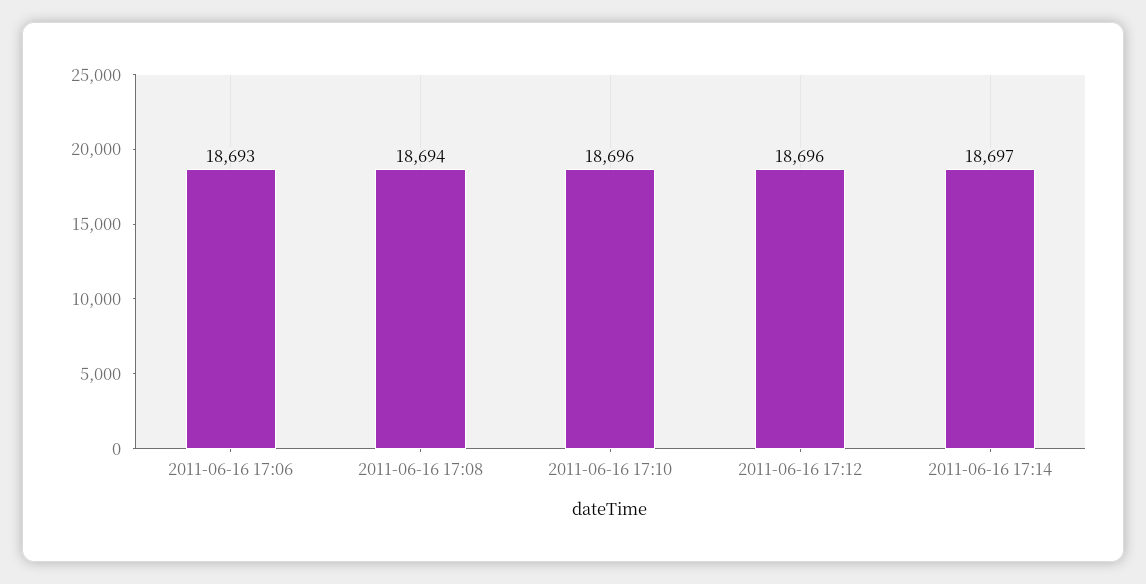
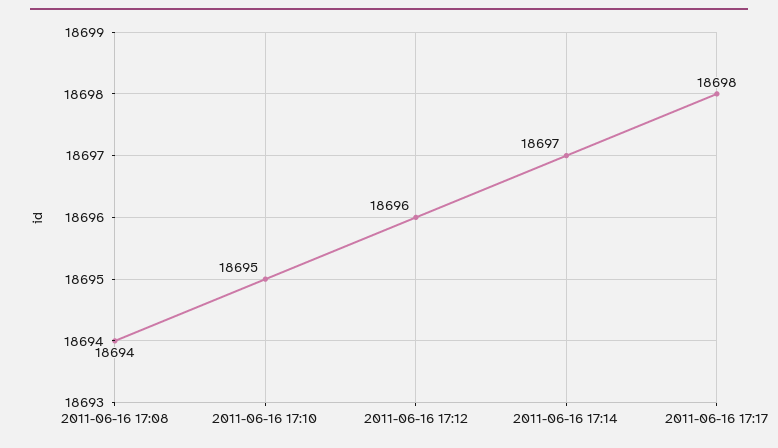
2011-06-16 17:06: 18693 -> none
2011-06-16 17:10: 18696 -> 18695
2011-06-16 17:17: none -> 18698

